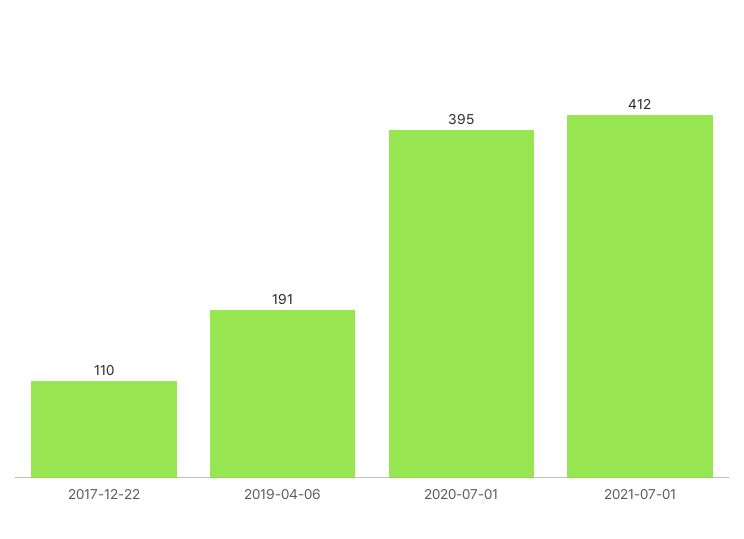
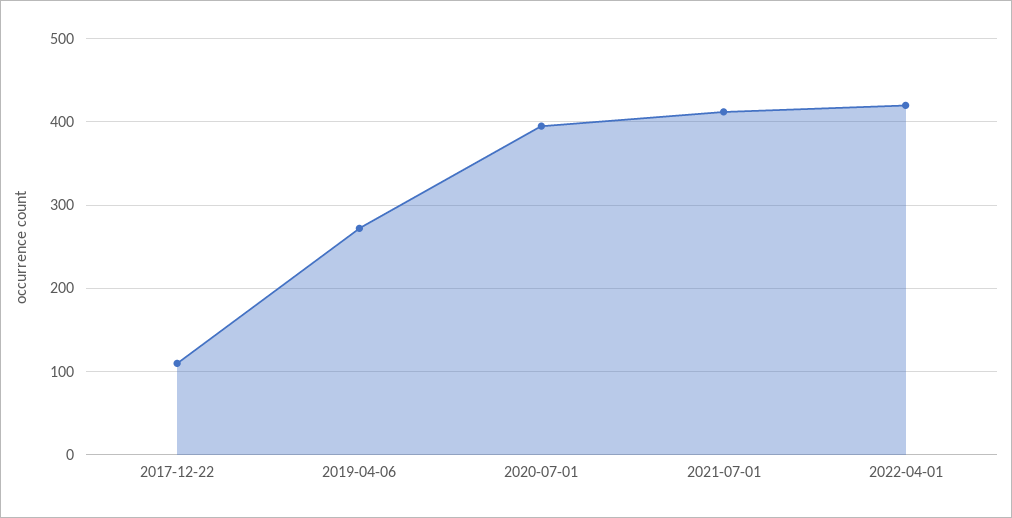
2019-04-06: 191 -> 270
2022-04-01: none -> 420

